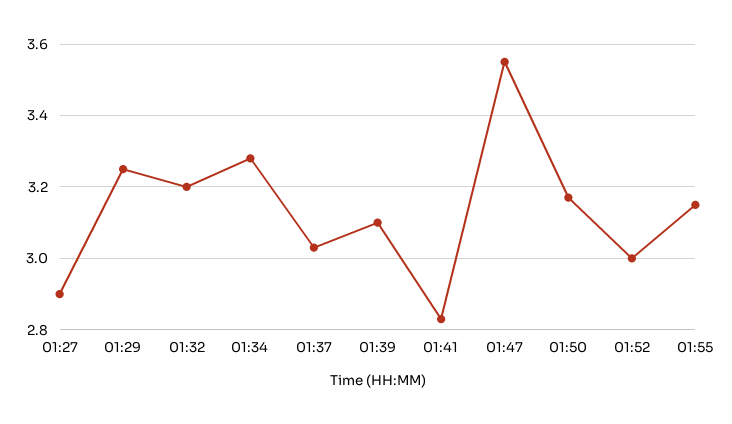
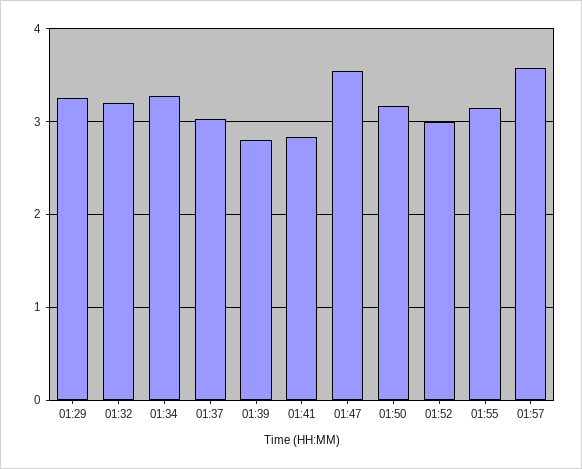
01:27: 2.9 -> none
01:39: 3.1 -> 2.8
01:57: none -> 3.6

